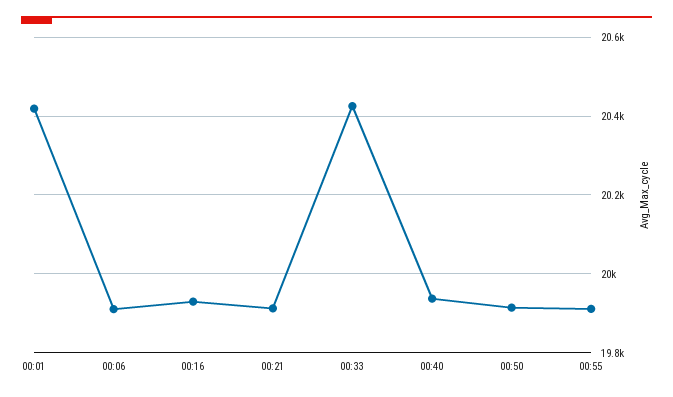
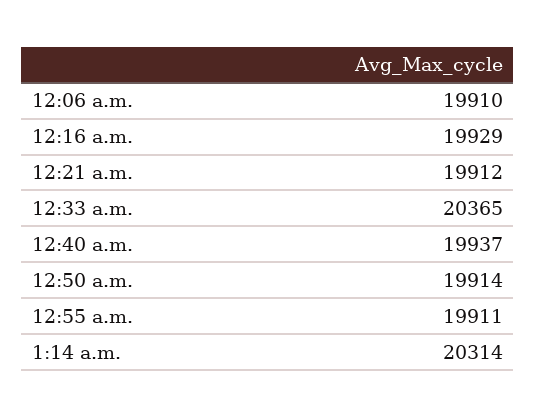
00:01: 20420 -> none
00:33: 20420 -> 20365
1:14 a.m.: none -> 20314

